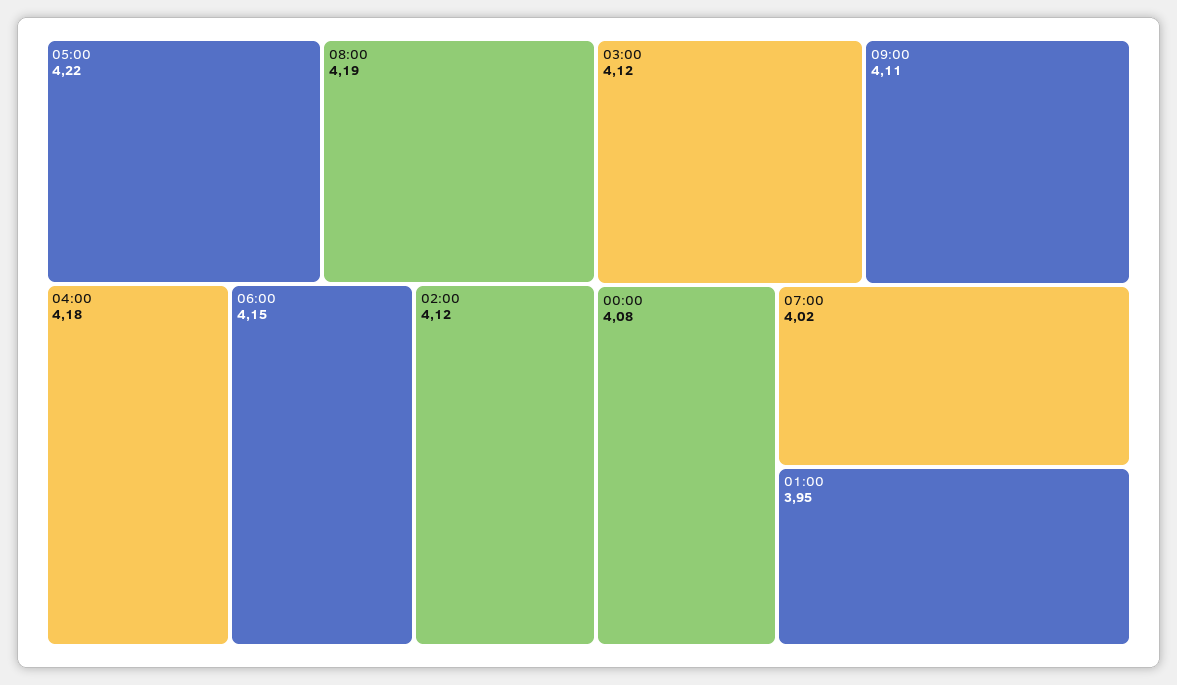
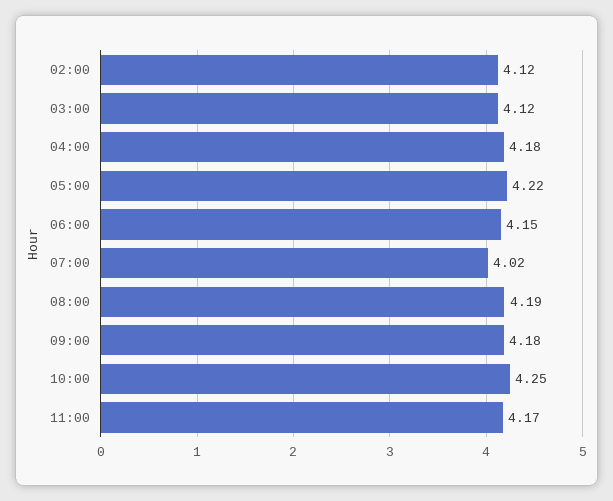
09:00: 4.11 -> 4.18
00:00: 4.08 -> none
01:00: 3.95 -> none
10:00: none -> 4.25
11:00: none -> 4.17

